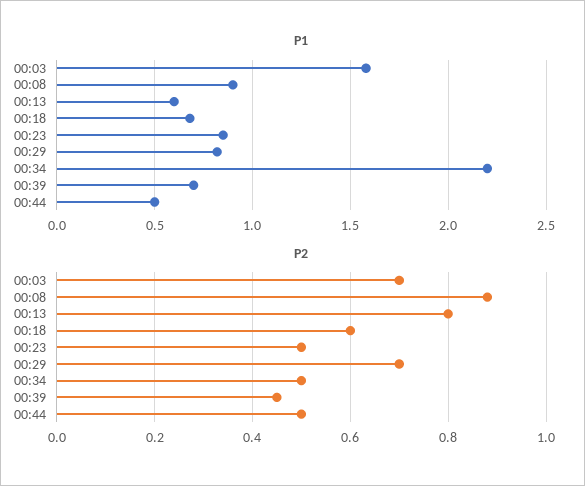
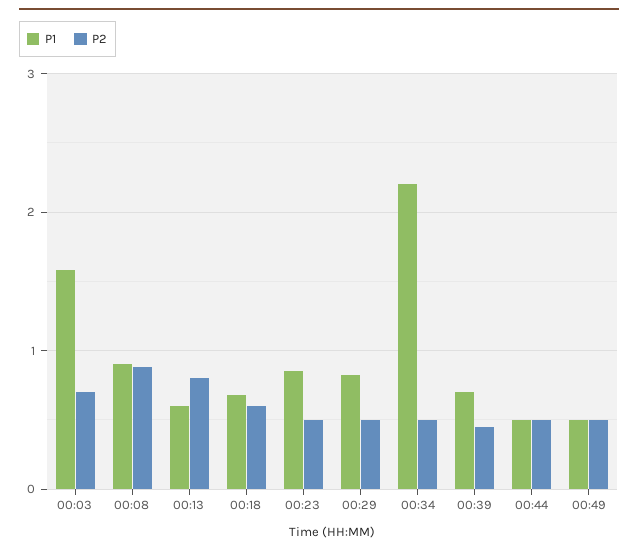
P2, 00:29: 0.7 -> 0.5
P1, 00:49: none -> 0.5
P2, 00:49: none -> 0.5

